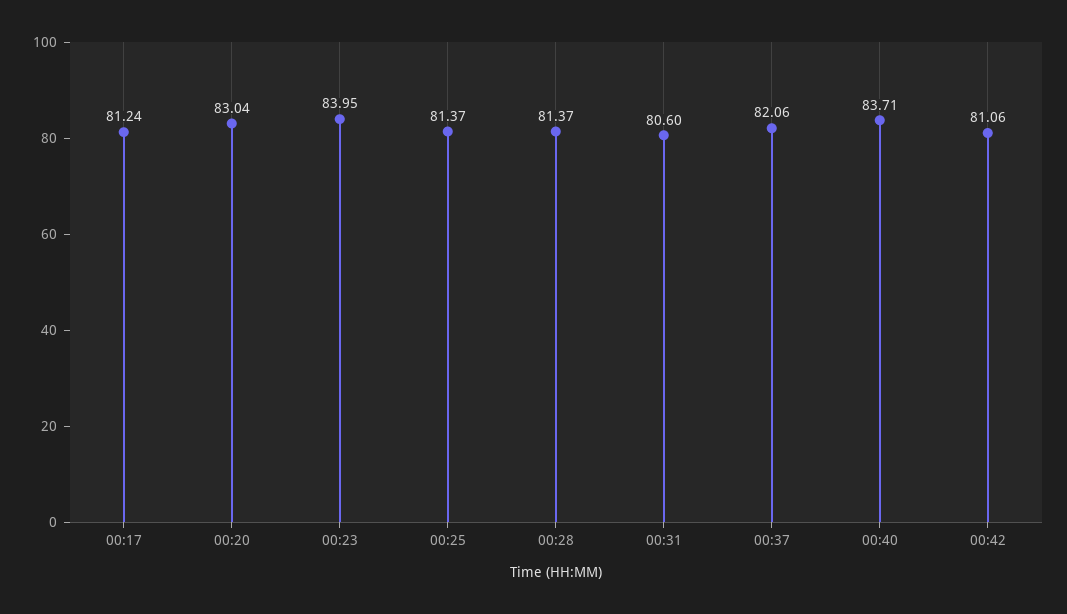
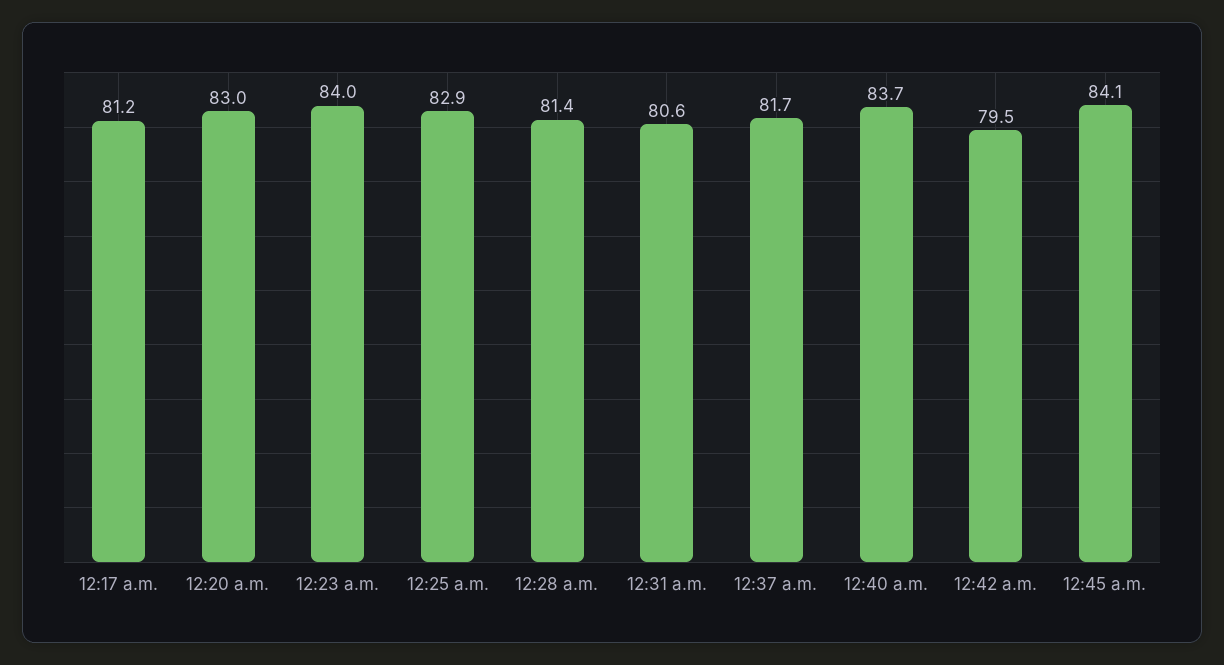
00:25: 81.37 -> 82.9
00:37: 82.06 -> 81.7
00:42: 81.06 -> 79.5
12:45 a.m.: none -> 84.1

